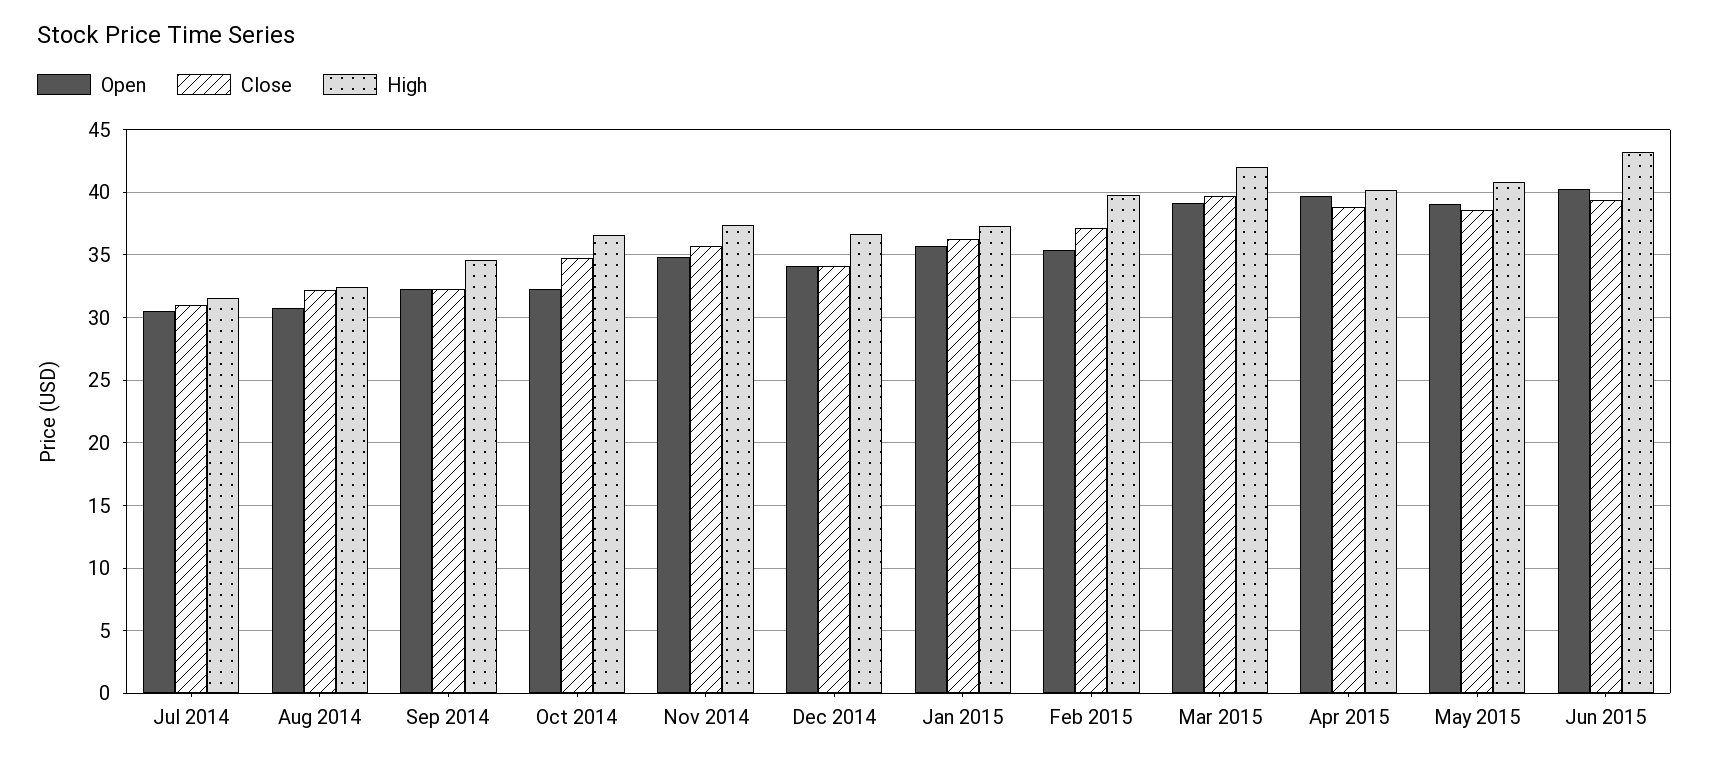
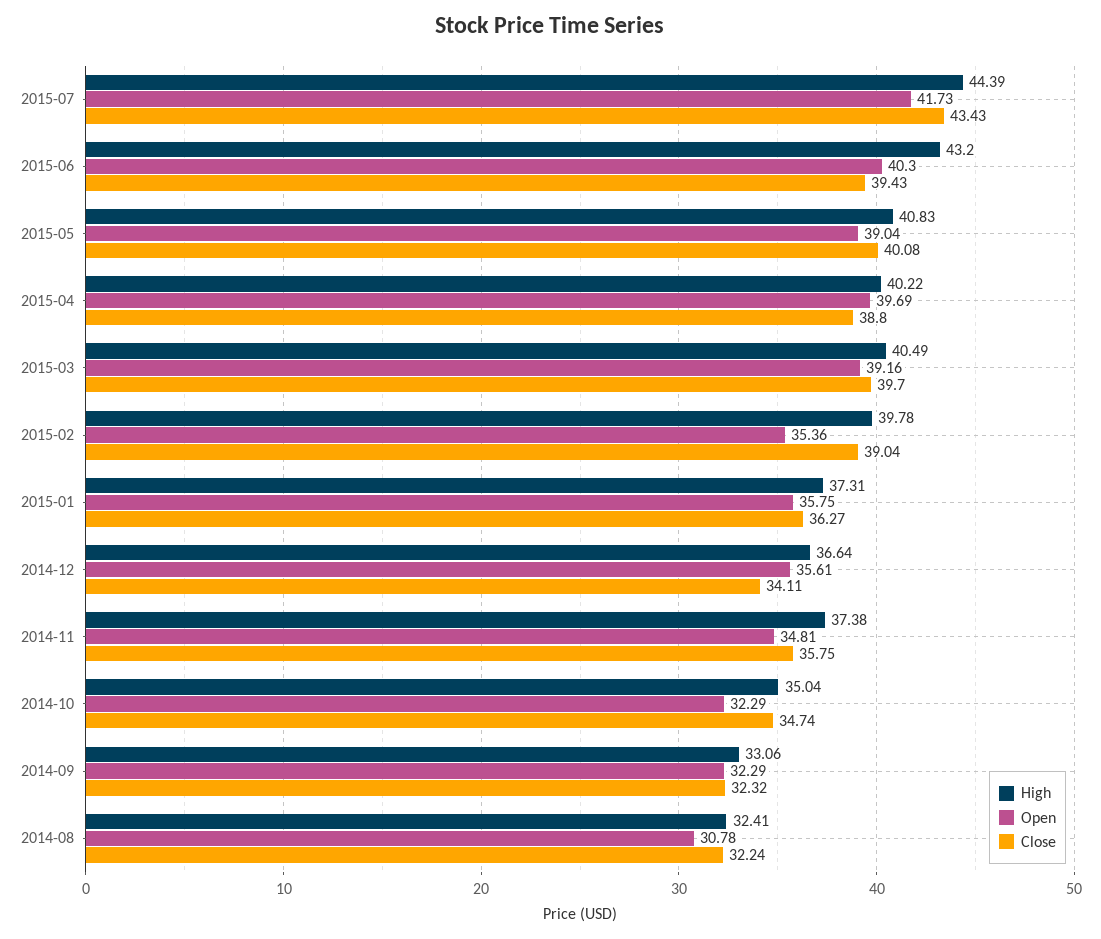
Open, Jul 2014: 30.5 -> none
Close, Jul 2014: 31 -> none
High, Jul 2014: 31.5 -> none
High, Sep 2014: 34.5 -> 33.06
High, Oct 2014: 36.5 -> 35.04
Open, Dec 2014: 34 -> 35.61
Close, Feb 2015: 37 -> 39.04
High, Mar 2015: 42 -> 40.49
Close, May 2015: 38.5 -> 40.08
High, 2015-07: none -> 44.39
Open, 2015-07: none -> 41.73
Close, 2015-07: none -> 43.43

